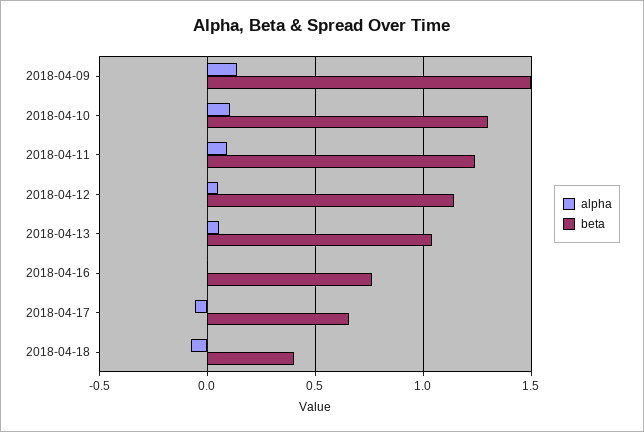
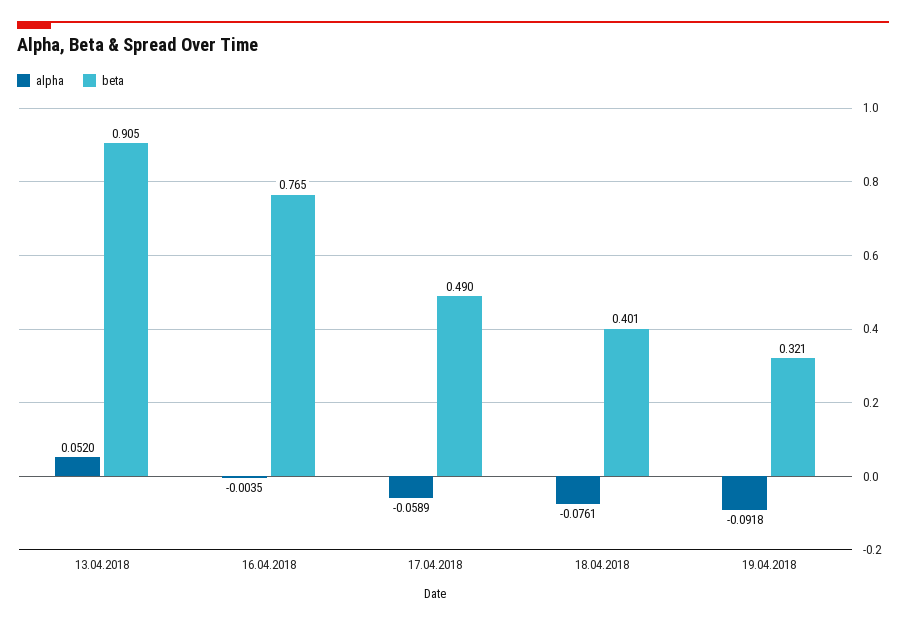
alpha, 2018-04-09: 0.15 -> none
beta, 2018-04-09: 1.5 -> none
alpha, 2018-04-10: 0.1 -> none
beta, 2018-04-10: 1.3 -> none
alpha, 2018-04-11: 0.1 -> none
beta, 2018-04-11: 1.25 -> none
alpha, 2018-04-12: 0.05 -> none
beta, 2018-04-12: 1.15 -> none
beta, 2018-04-13: 1.05 -> 0.905
beta, 2018-04-17: 0.65 -> 0.49
alpha, 19.04.2018: none -> -0.0918
beta, 19.04.2018: none -> 0.321

